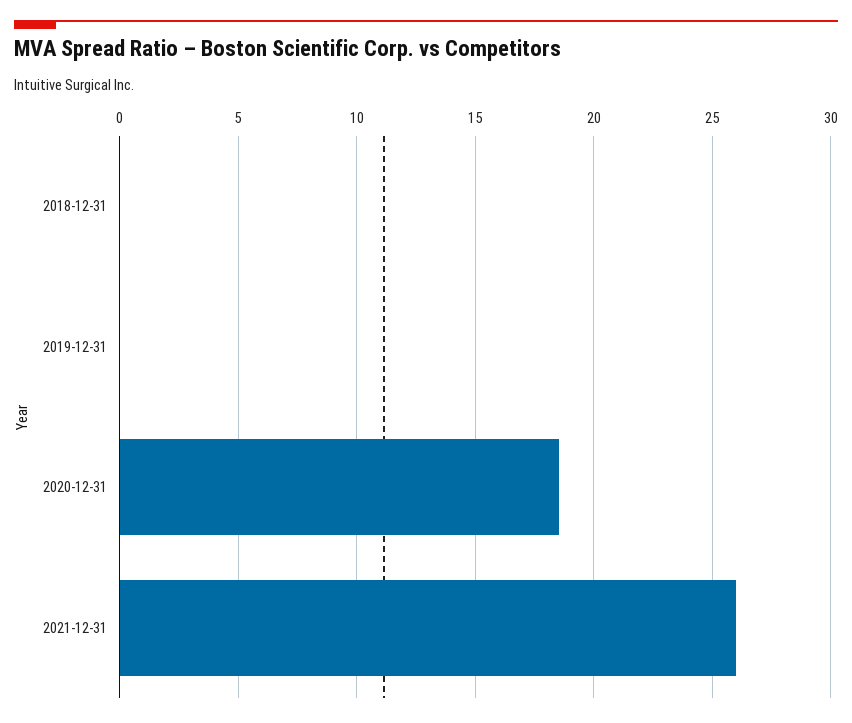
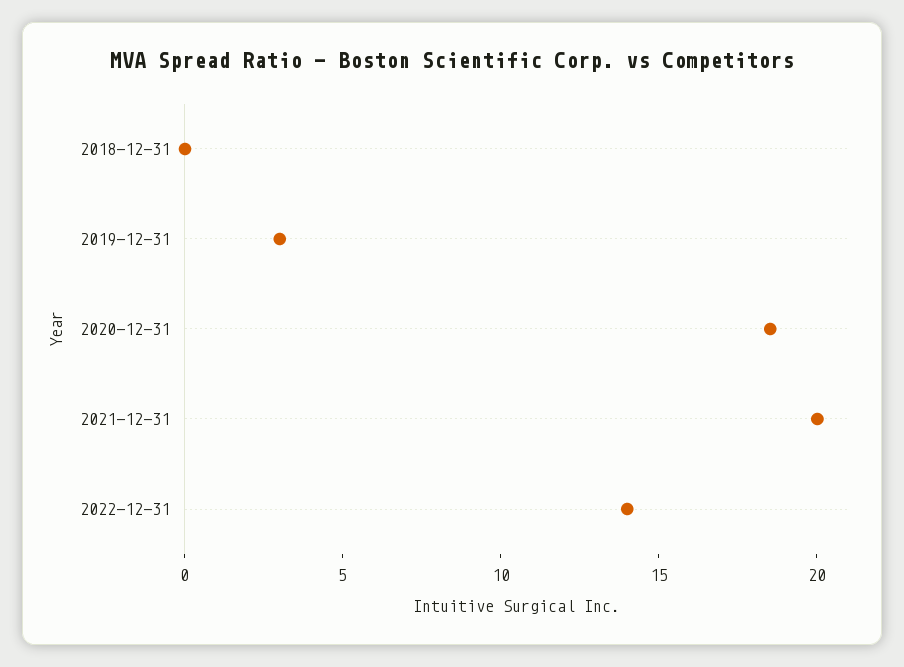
2019-12-31: 0 -> 3
2021-12-31: 26 -> 20
2022-12-31: none -> 14

